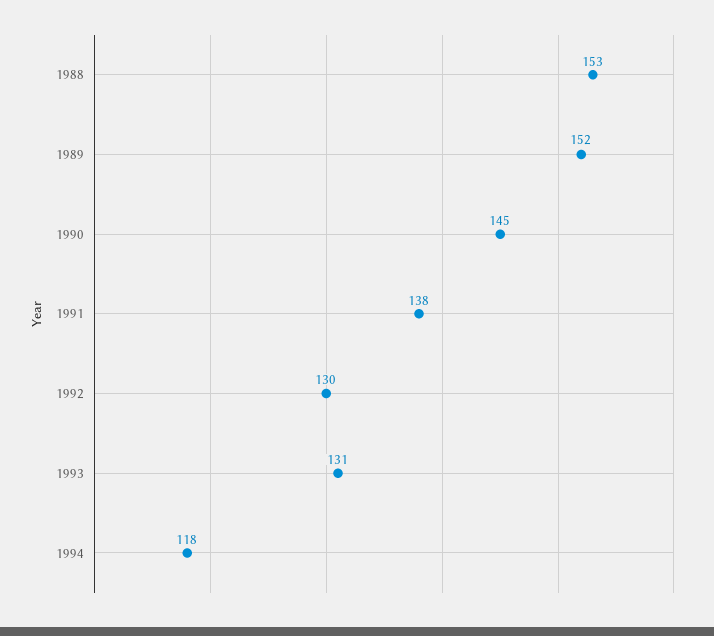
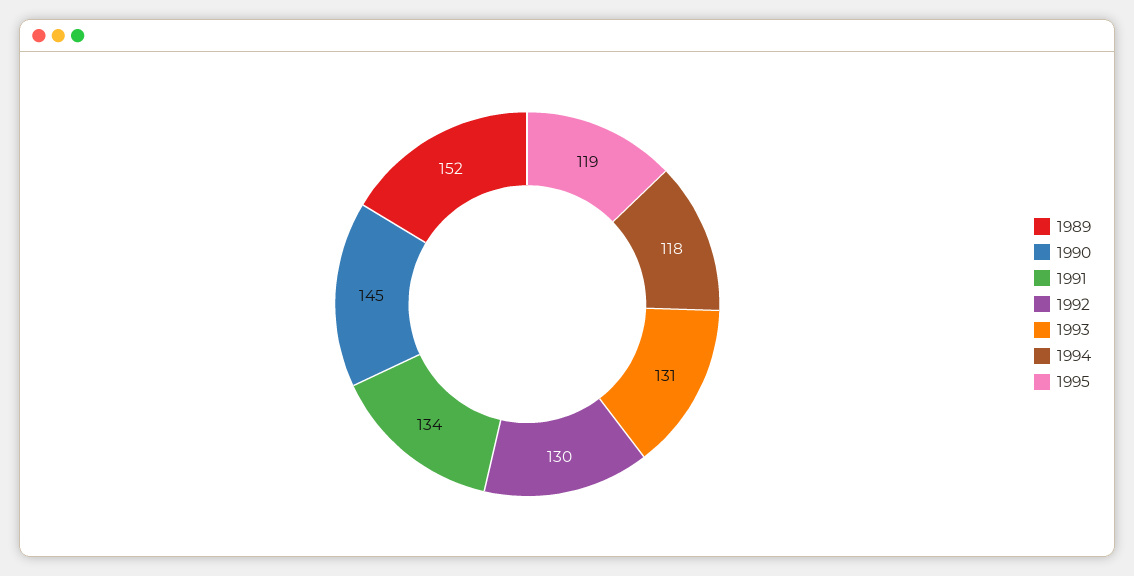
1988: 153 -> none
1991: 138 -> 134
1995: none -> 119

